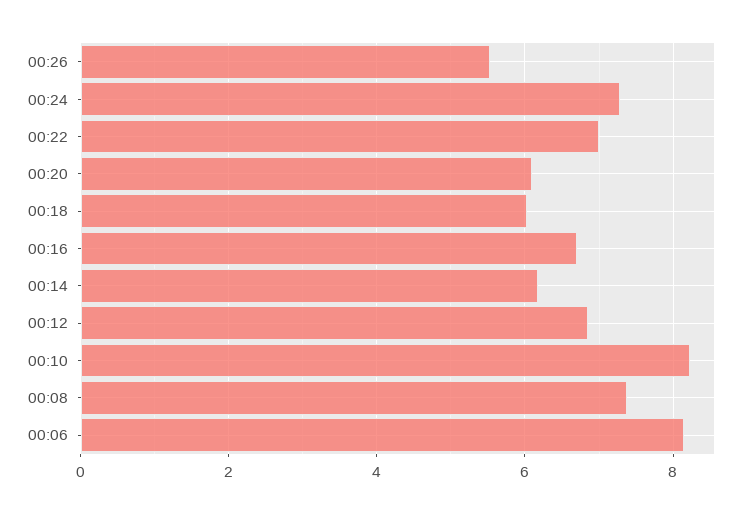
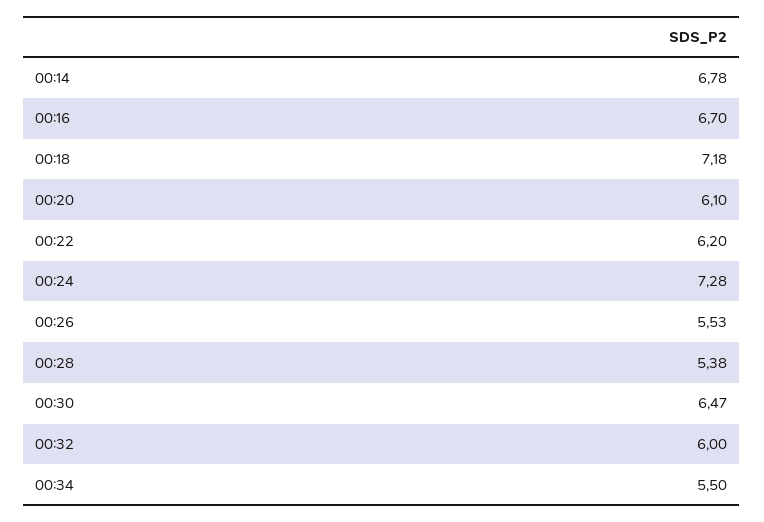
00:22: 7 -> 6.2
00:18: 6 -> 7.18
00:14: 6.2 -> 6.78
00:12: 6.8 -> none
00:10: 8.2 -> none
00:08: 7.4 -> none
00:06: 8.2 -> none
00:28: none -> 5.38
00:30: none -> 6.47
00:32: none -> 6
00:34: none -> 5.5

